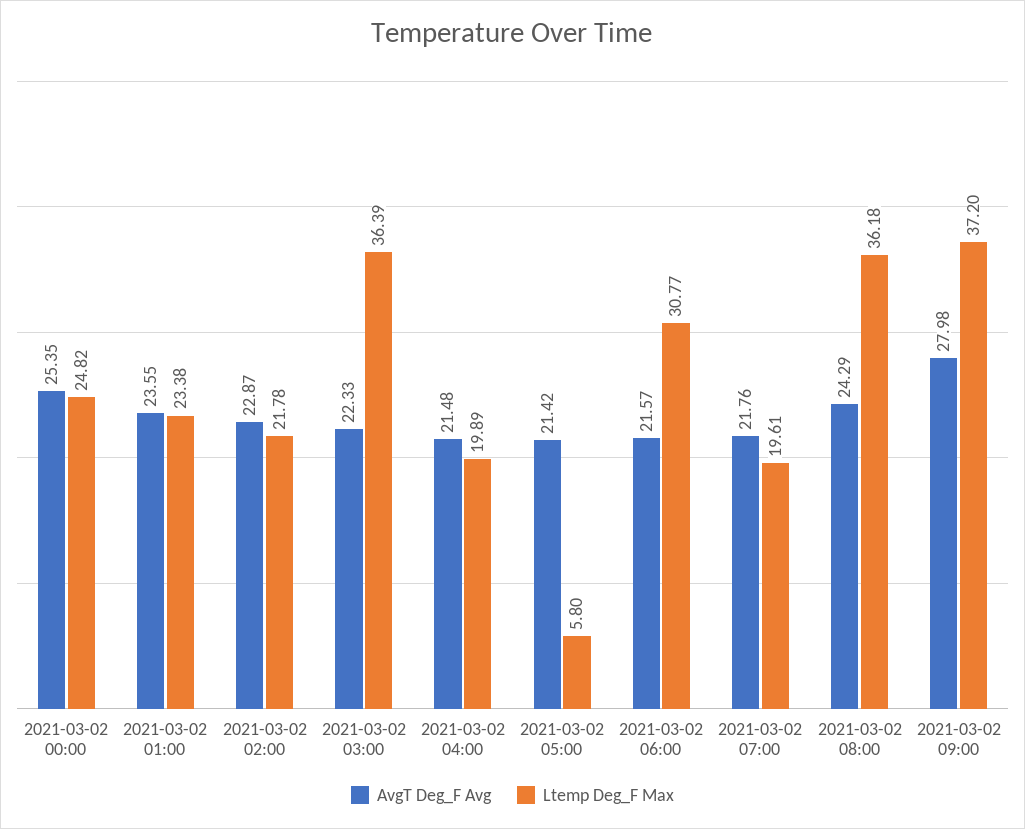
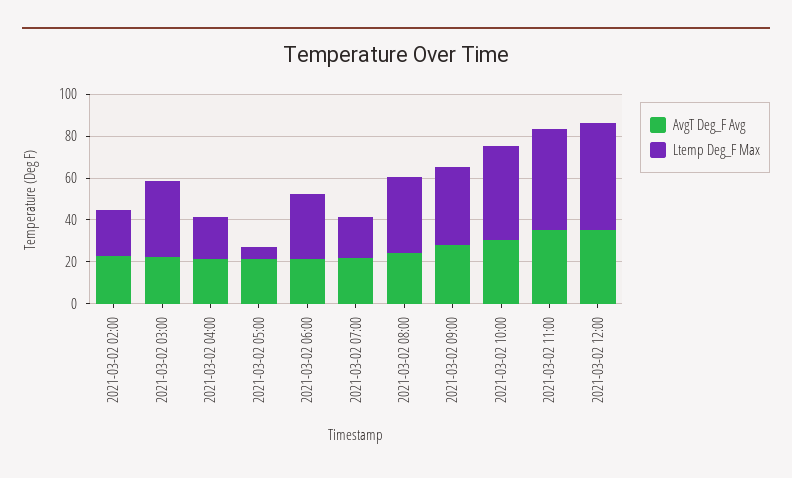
AvgT Deg_F Avg, 2021-03-02 00:00: 25.35 -> none
Ltemp Deg_F Max, 2021-03-02 00:00: 24.82 -> none
AvgT Deg_F Avg, 2021-03-02 01:00: 23.55 -> none
Ltemp Deg_F Max, 2021-03-02 01:00: 23.38 -> none
AvgT Deg_F Avg, 2021-03-02 10:00: none -> 30
Ltemp Deg_F Max, 2021-03-02 10:00: none -> 45
AvgT Deg_F Avg, 2021-03-02 11:00: none -> 35
Ltemp Deg_F Max, 2021-03-02 11:00: none -> 50
AvgT Deg_F Avg, 2021-03-02 12:00: none -> 35
Ltemp Deg_F Max, 2021-03-02 12:00: none -> 50

